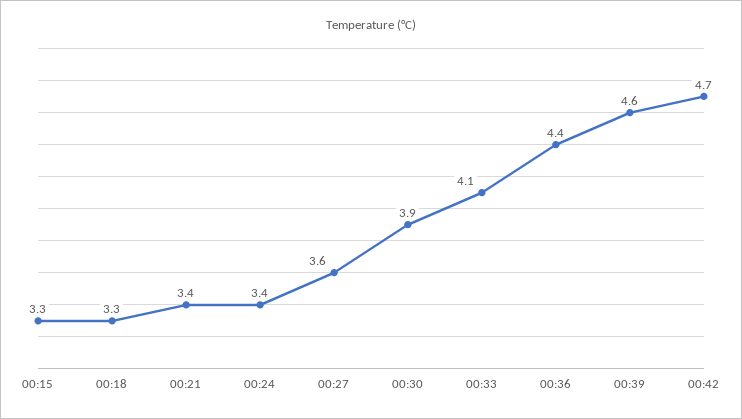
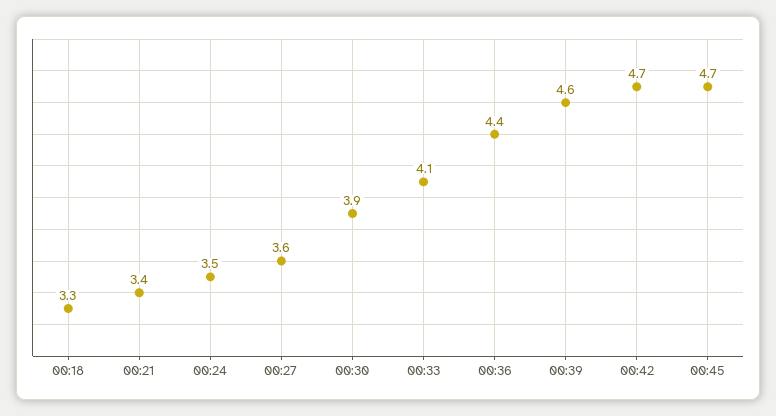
00:15: 3.3 -> none
00:24: 3.4 -> 3.5
00:45: none -> 4.7

